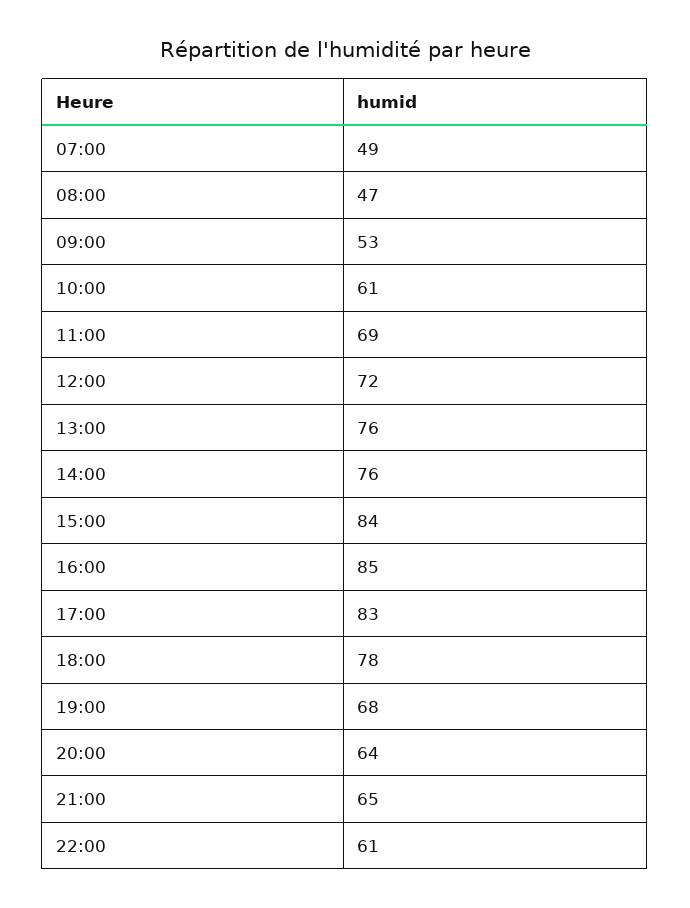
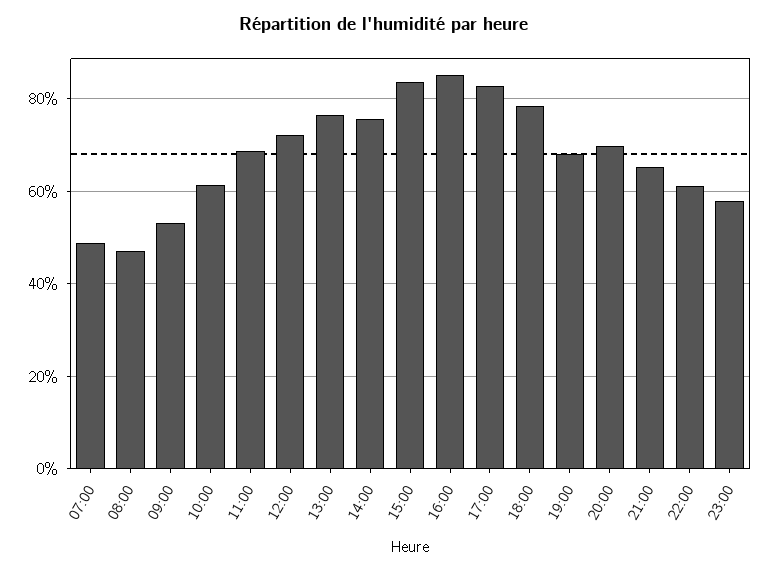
20:00: 64 -> 70
23:00: none -> 58

